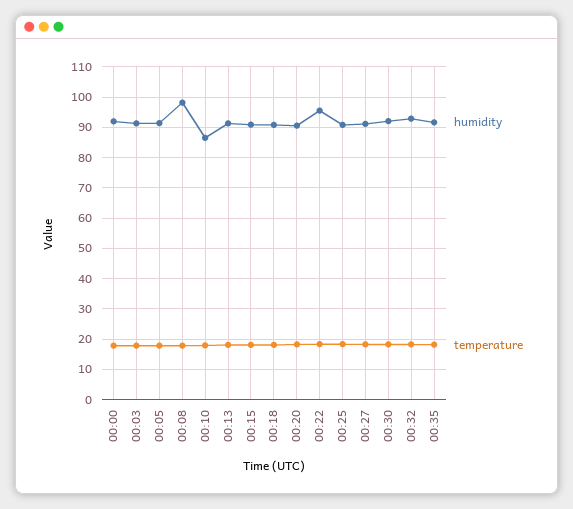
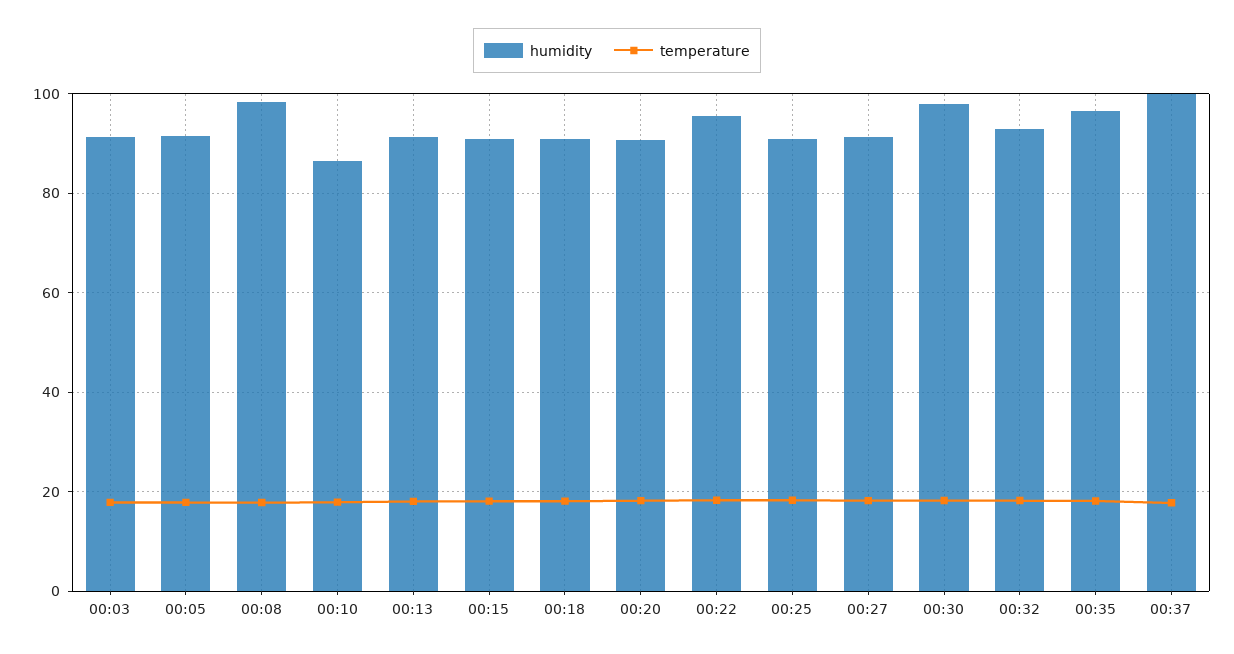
humidity, 00:00: 92 -> none
temperature, 00:00: 18 -> none
humidity, 00:30: 92 -> 98
humidity, 00:35: 92 -> 96
humidity, 00:37: none -> 100
temperature, 00:37: none -> 18

